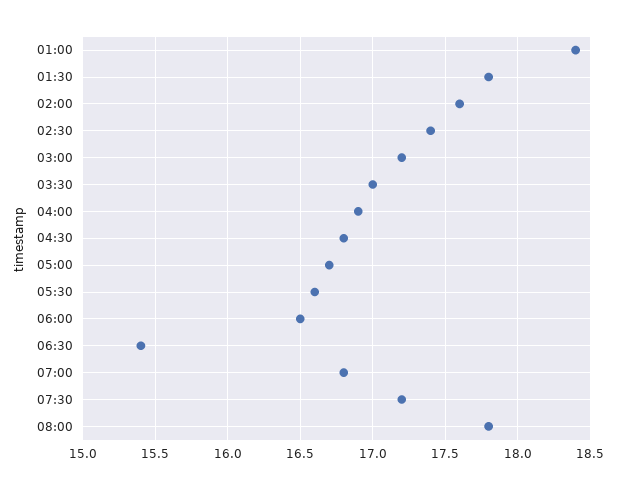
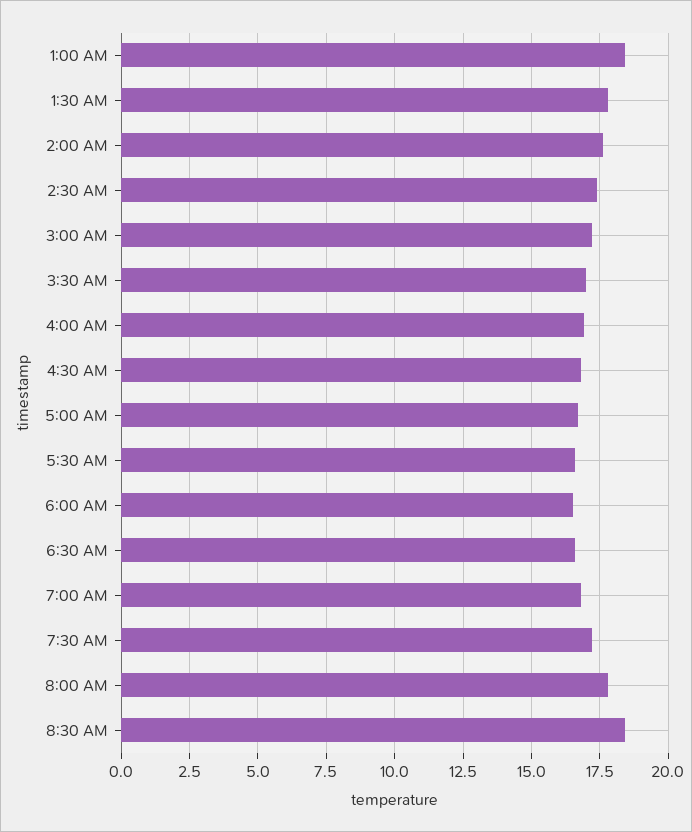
06:30: 15.4 -> 16.5
8:30 AM: none -> 18.5

